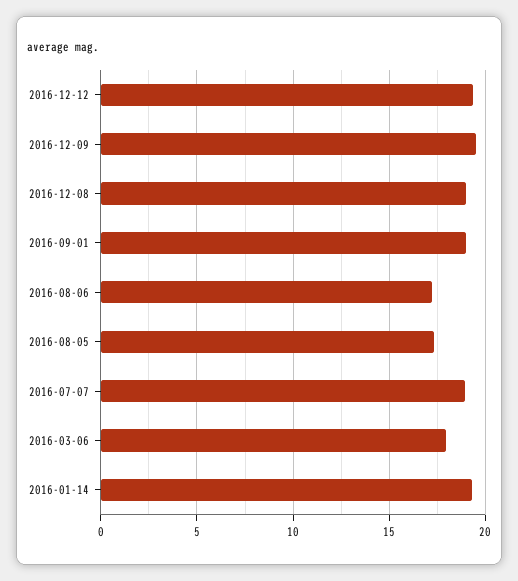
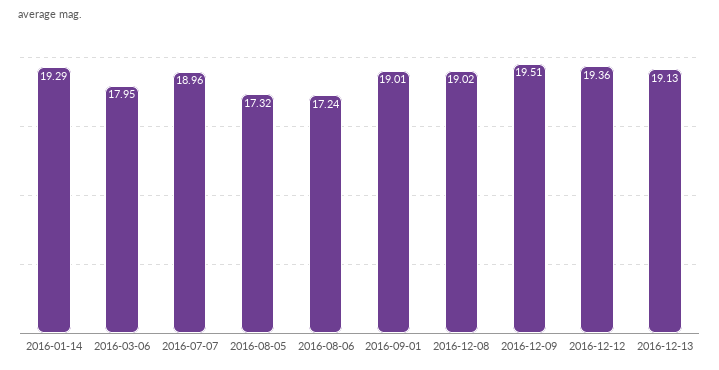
2016-12-13: none -> 19.13

